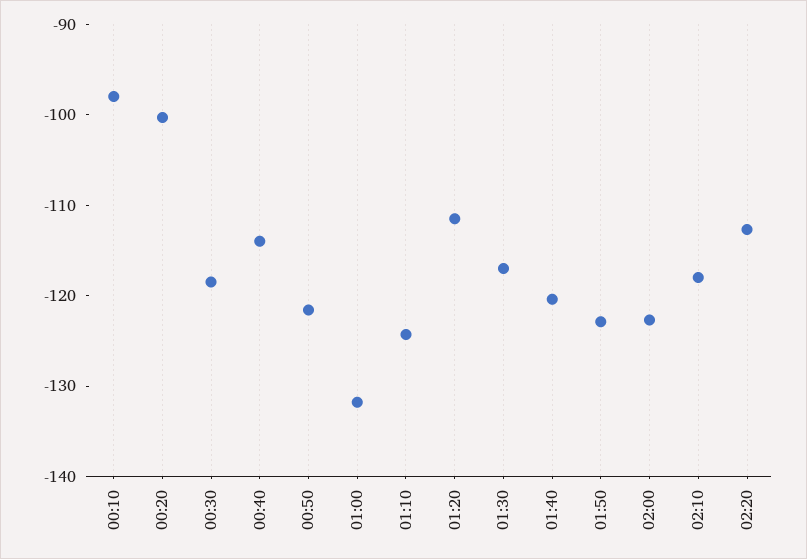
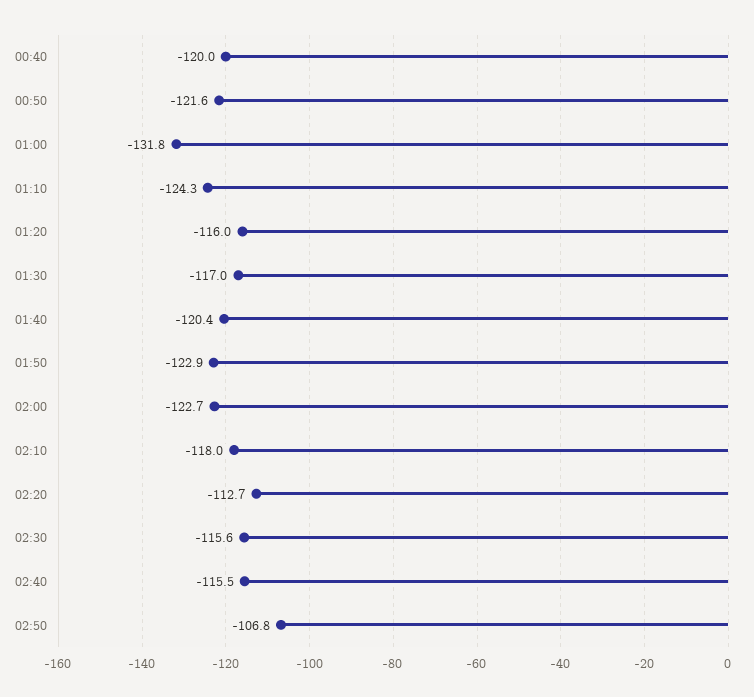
00:10: -98 -> none
00:20: -100 -> none
00:30: -118 -> none
00:40: -114 -> -120
01:20: -112 -> -116
02:30: none -> -115.6
02:40: none -> -115.5
02:50: none -> -106.8

